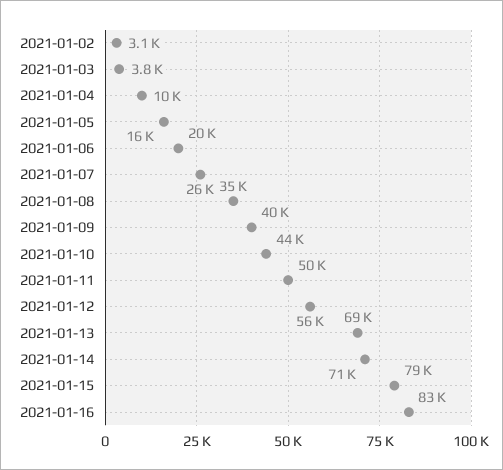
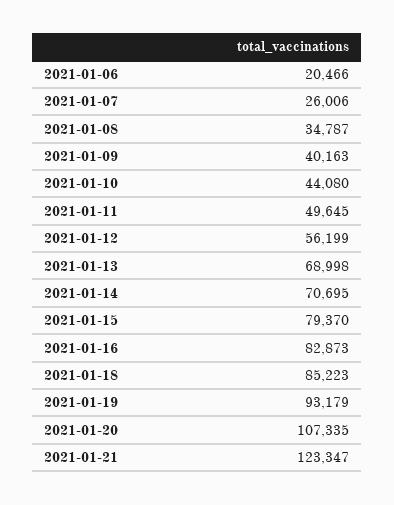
2021-01-02: 3100 -> none
2021-01-03: 3800 -> none
2021-01-04: 10000 -> none
2021-01-05: 16000 -> none
2021-01-18: none -> 85223
2021-01-19: none -> 93179
2021-01-20: none -> 107335
2021-01-21: none -> 123347

